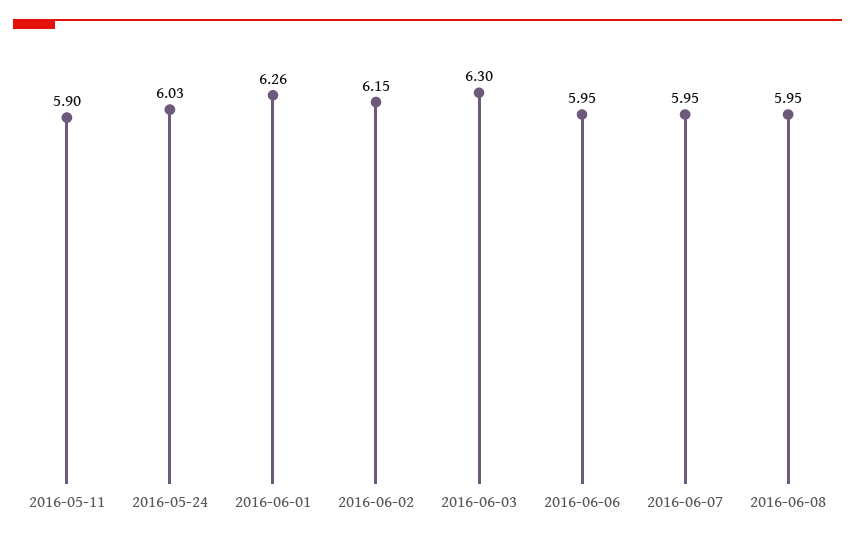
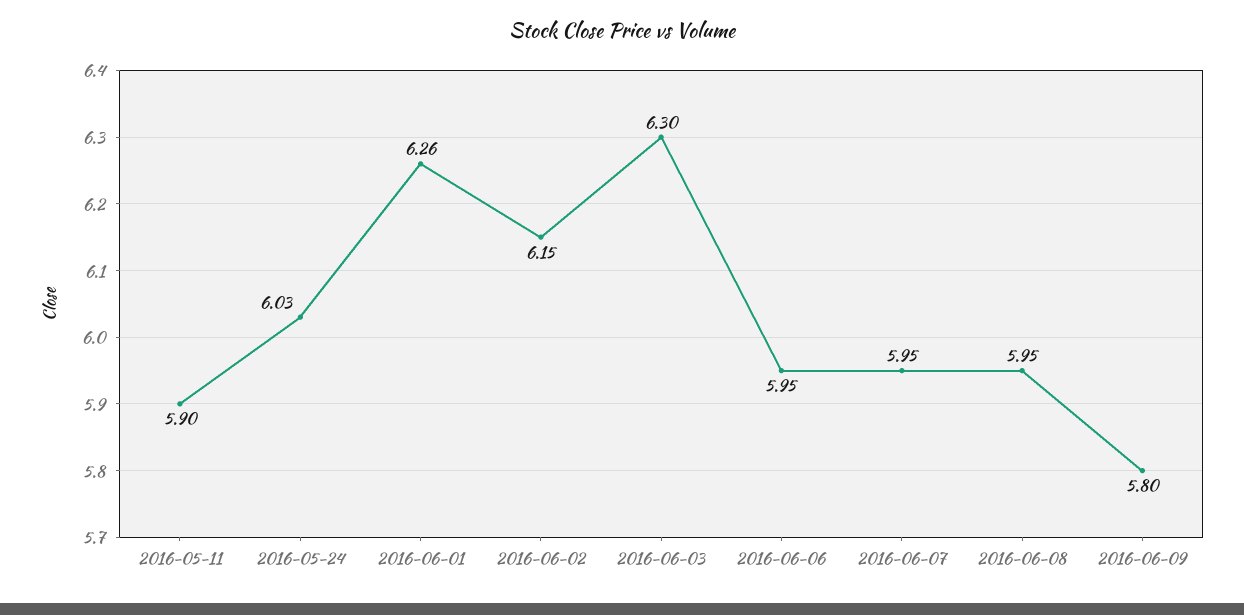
2016-06-09: none -> 5.8

